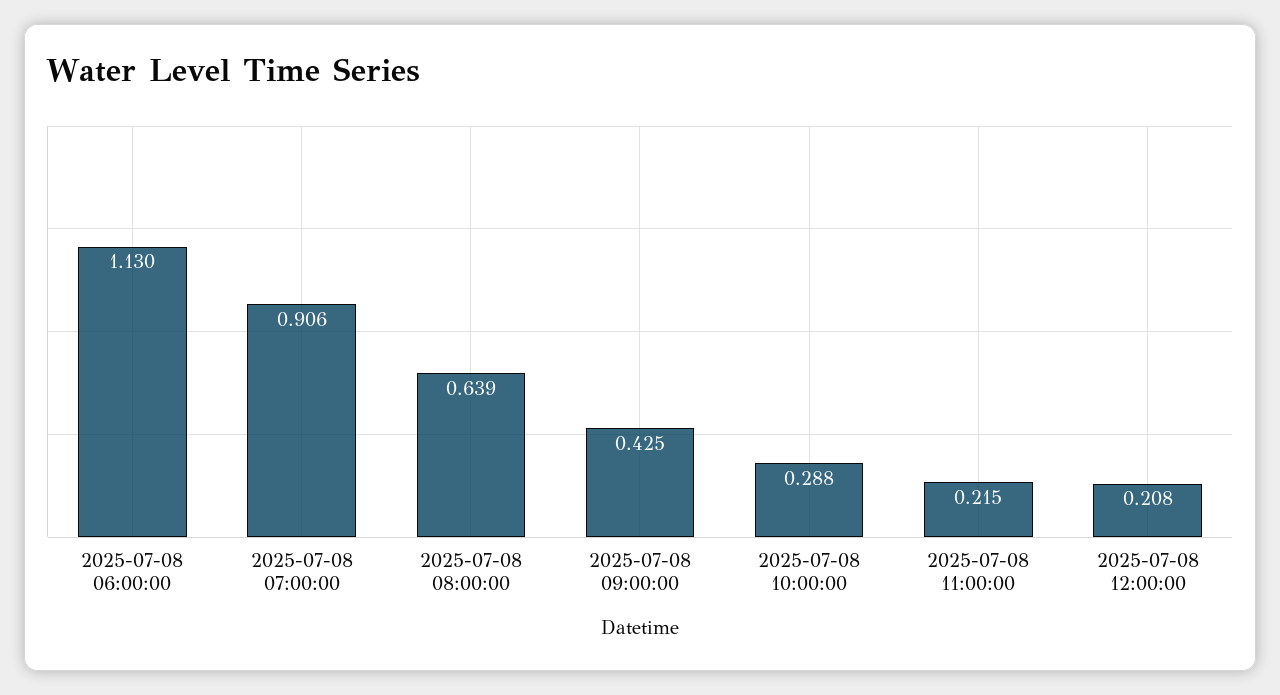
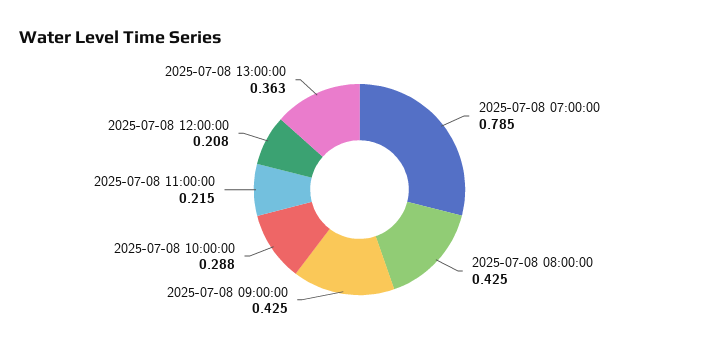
2025-07-08 06:00:00: 1.13 -> none
2025-07-08 07:00:00: 0.906 -> 0.785
2025-07-08 08:00:00: 0.639 -> 0.425
2025-07-08 13:00:00: none -> 0.363

